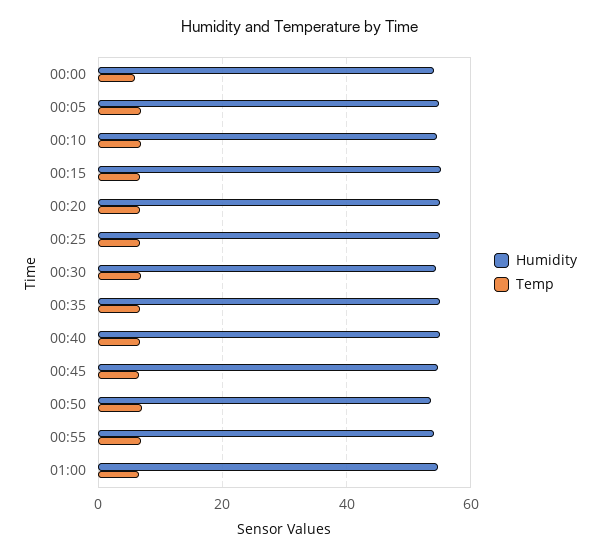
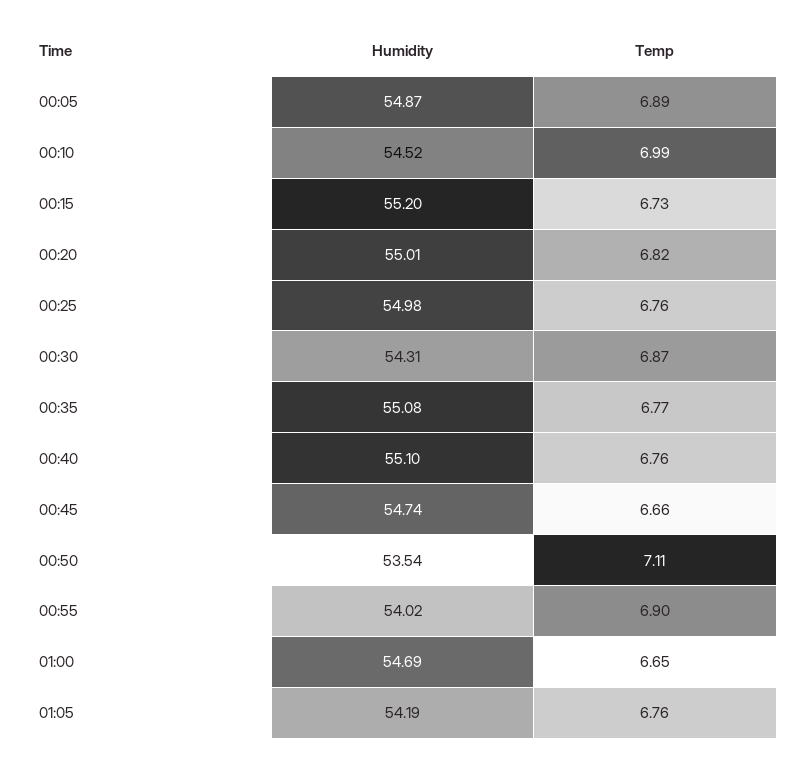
Humidity, 00:00: 54 -> none
Temp, 00:00: 6 -> none
Humidity, 01:05: none -> 54.19
Temp, 01:05: none -> 6.76

